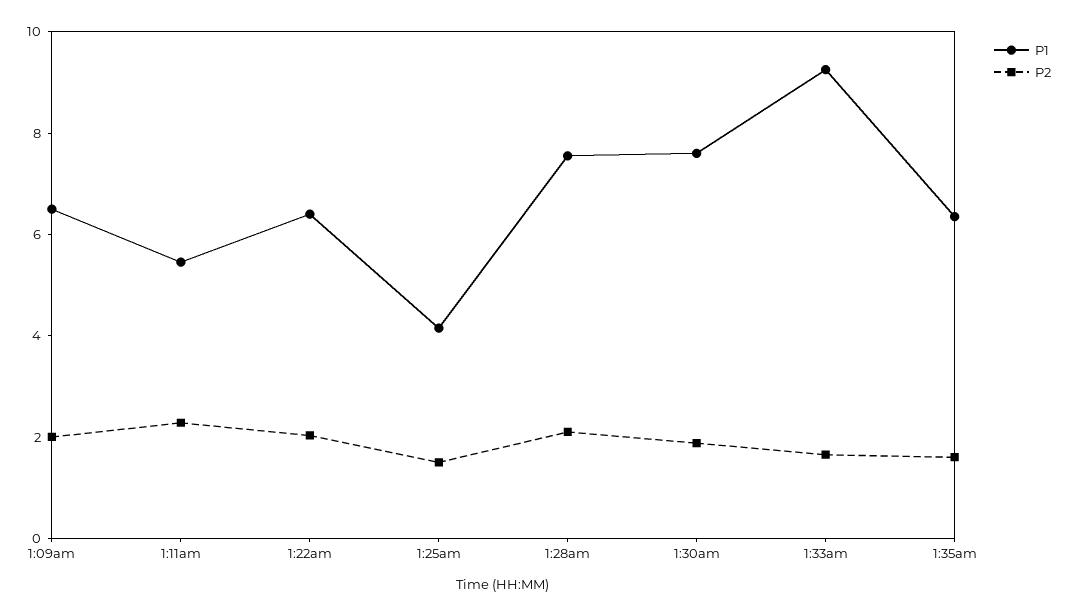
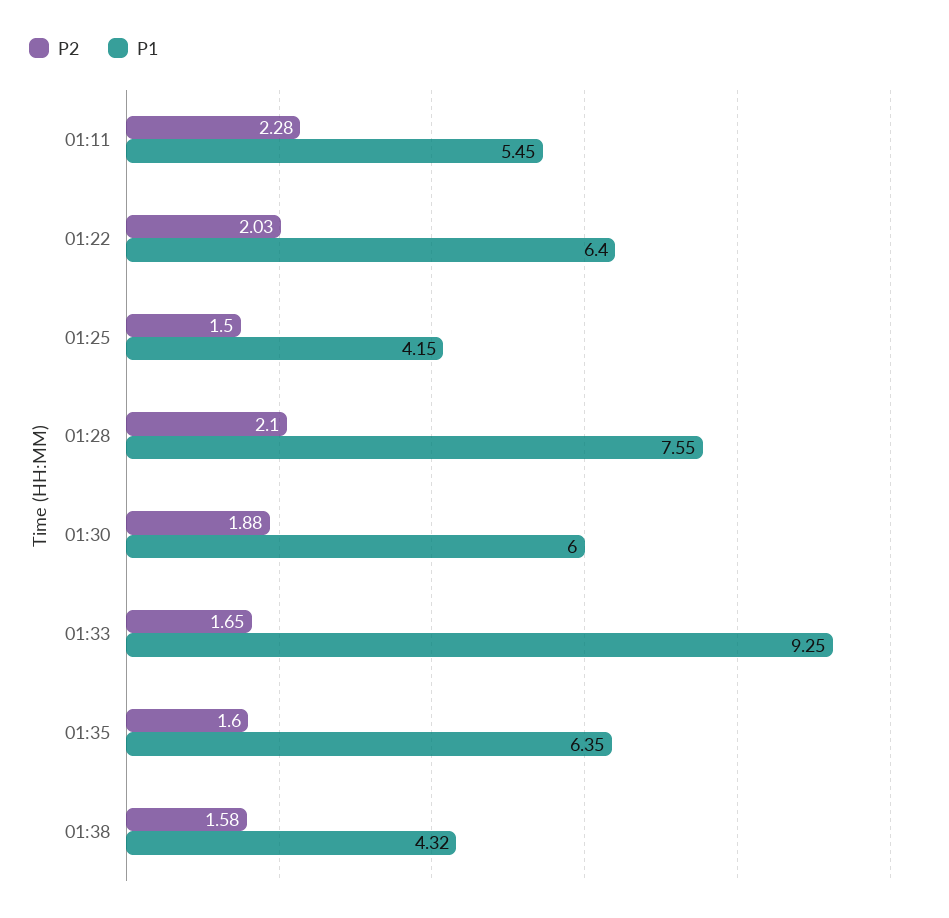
P1, 1:09am: 6.5 -> none
P2, 1:09am: 2 -> none
P1, 1:30am: 7.5 -> 6
P2, 01:38: none -> 1.58
P1, 01:38: none -> 4.32

